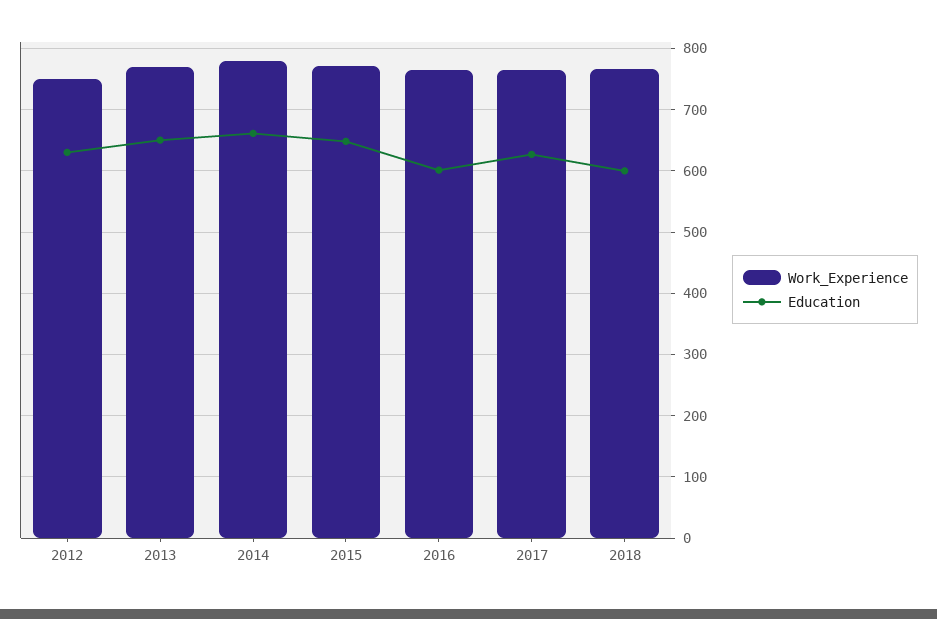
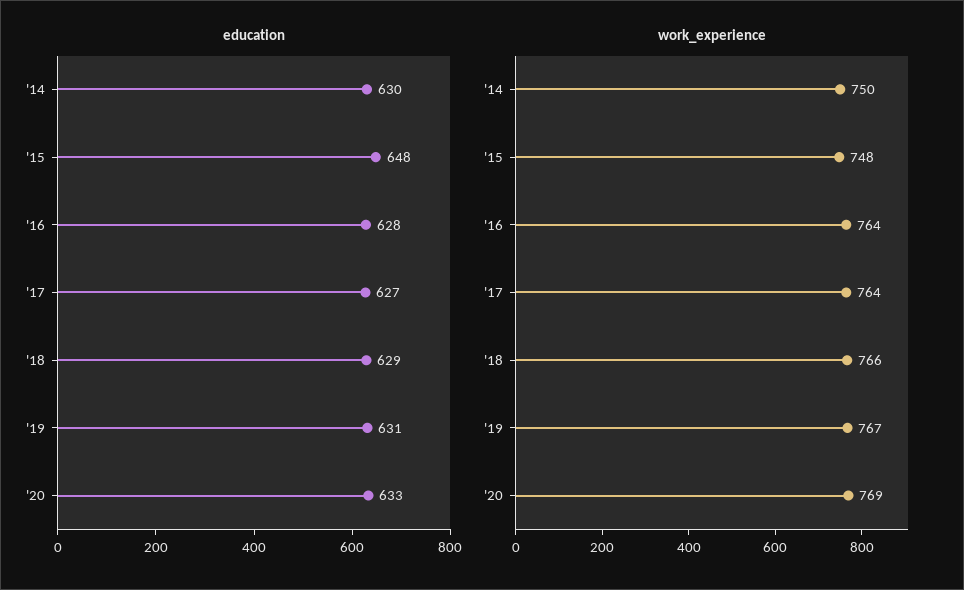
Work_Experience, 2012: 750 -> none
Education, 2012: 630 -> none
Work_Experience, 2013: 770 -> none
Education, 2013: 650 -> none
Work_Experience, 2014: 780 -> 750
Education, 2014: 660 -> 630
Work_Experience, 2015: 770 -> 748
Education, 2016: 600 -> 628
Education, 2018: 600 -> 629
Education, '19: none -> 631
Education, '20: none -> 633
Work_Experience, '19: none -> 767
Work_Experience, '20: none -> 769

